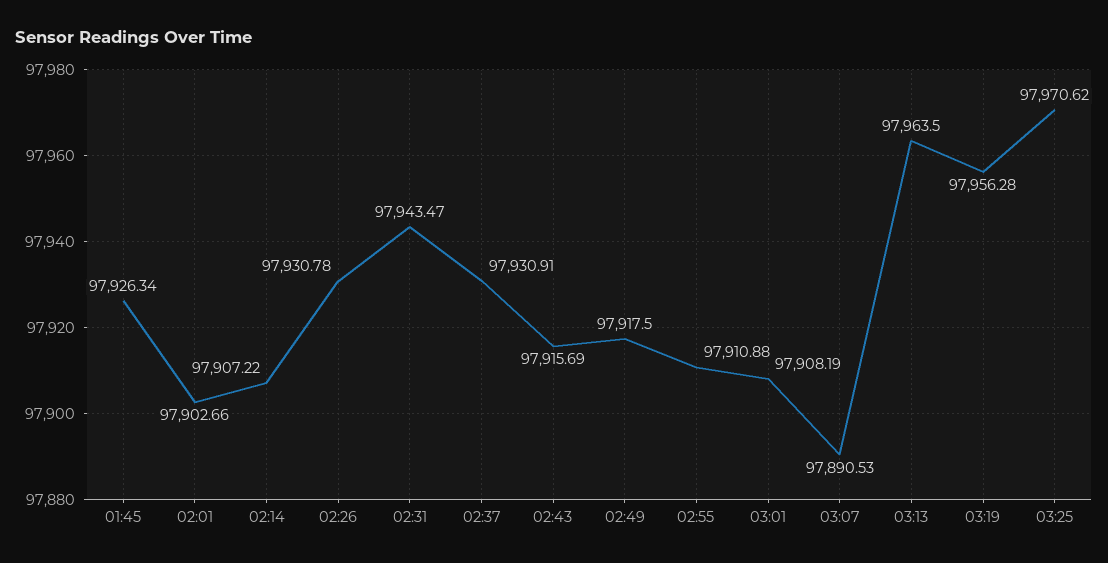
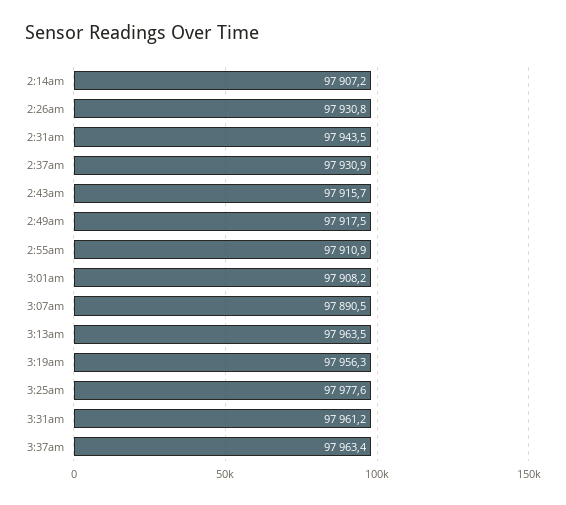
01:45: 97926.34 -> none
02:01: 97902.66 -> none
03:25: 97970.62 -> 97977.6
3:31am: none -> 97961.2
3:37am: none -> 97963.4

